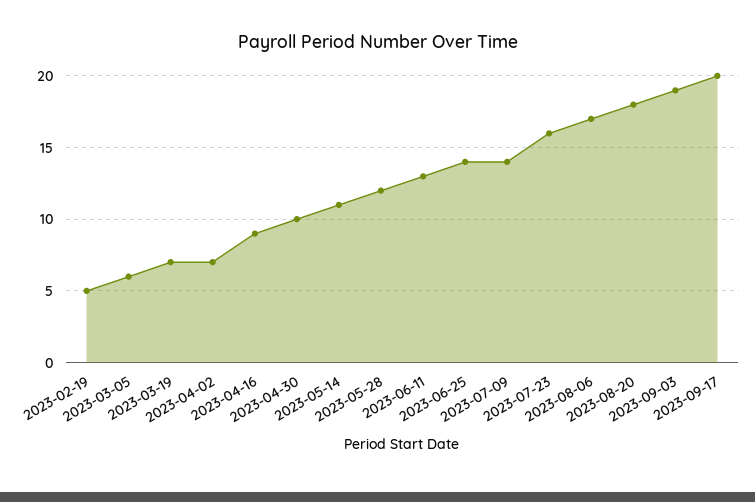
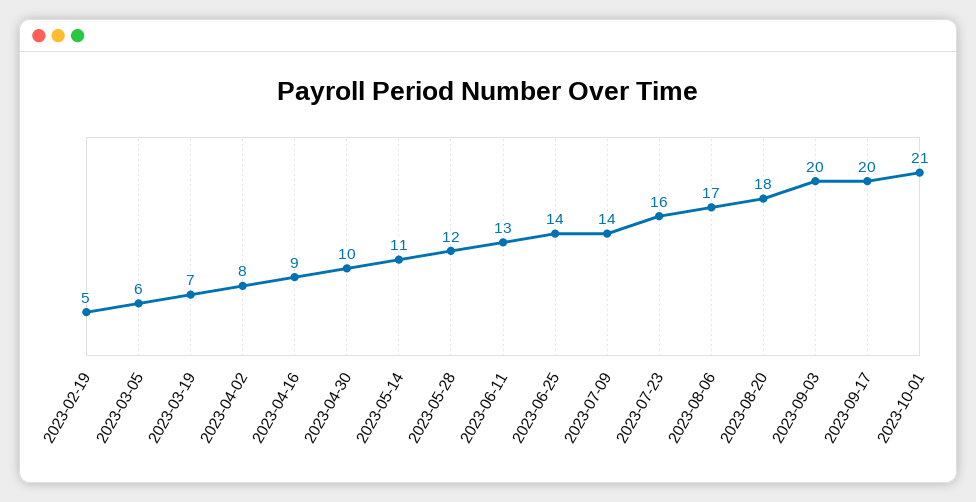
2023-04-02: 7 -> 8
2023-09-03: 19 -> 20
2023-10-01: none -> 21

